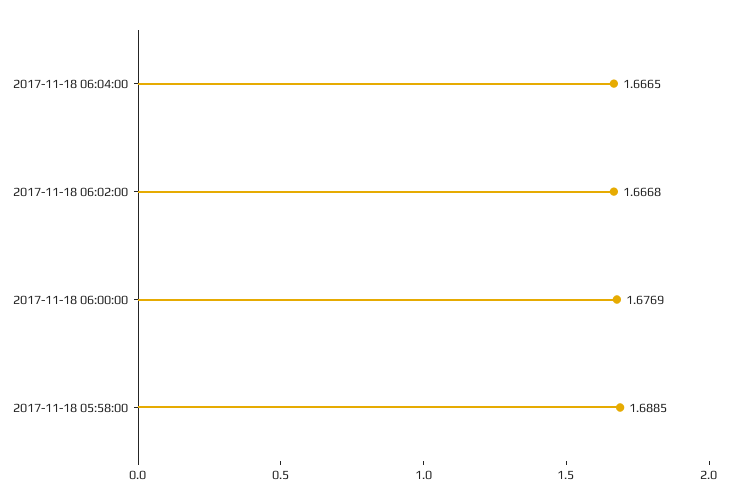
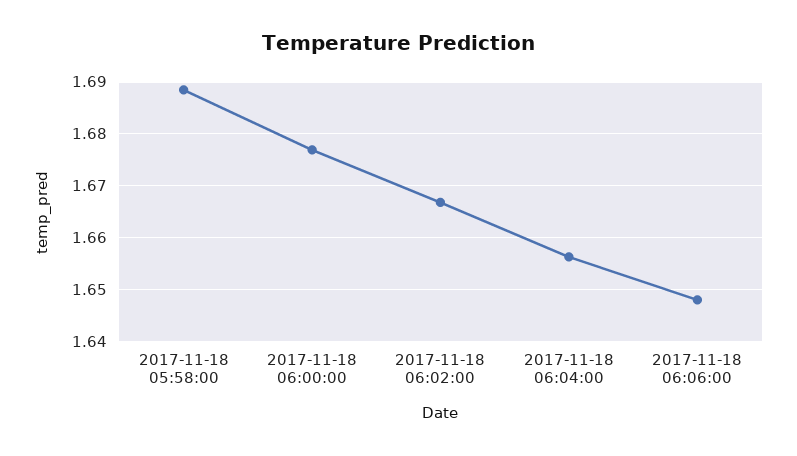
2017-11-18 06:04:00: 1.6665 -> 1.656
2017-11-18 06:06:00: none -> 1.648

